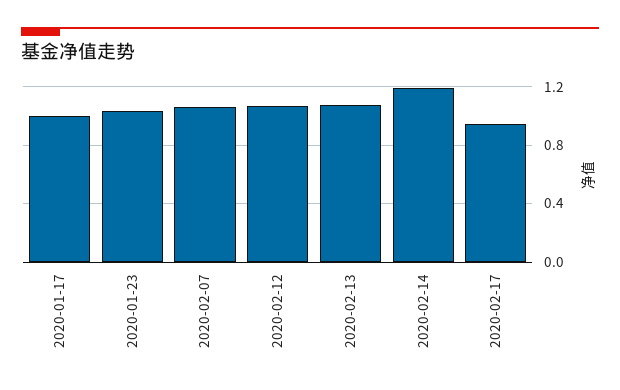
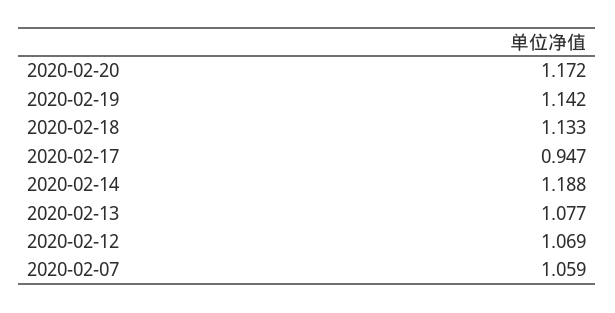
2020-01-17: 1 -> none
2020-01-23: 1.05 -> none
2020-02-20: none -> 1.172
2020-02-19: none -> 1.142
2020-02-18: none -> 1.133

